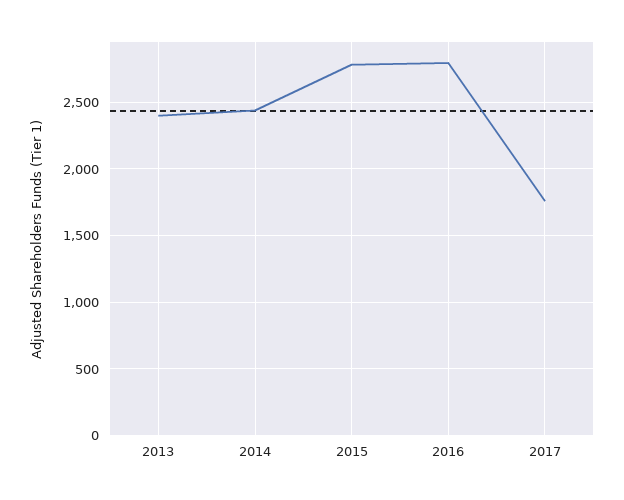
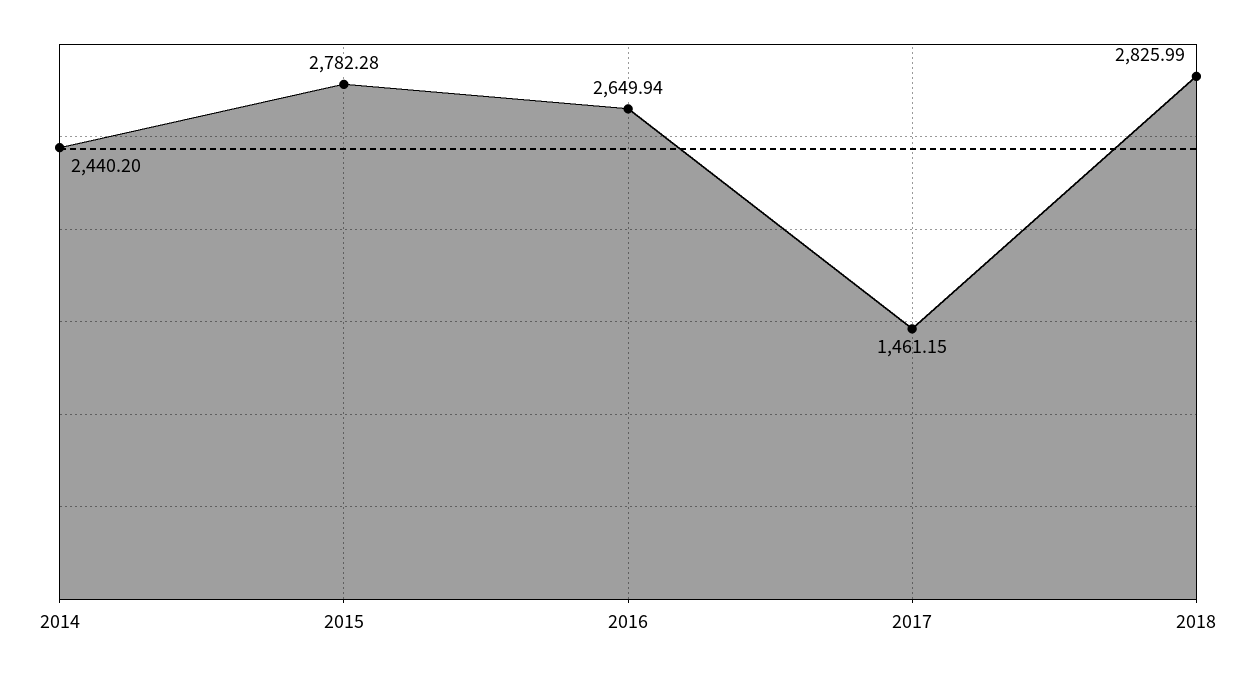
2013: 2400 -> none
2016: 2800 -> 2649.94
2017: 1750 -> 1461.15
2018: none -> 2825.99

